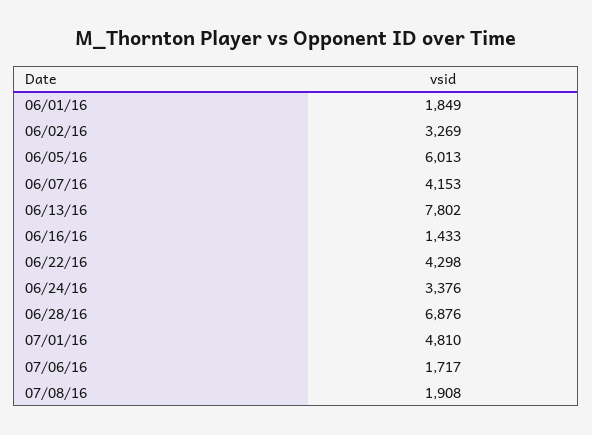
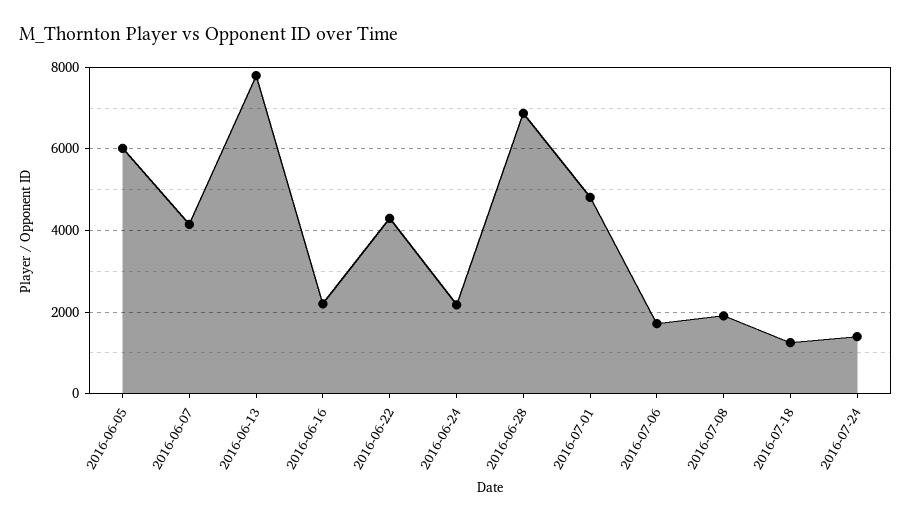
06/01/16: 1849 -> none
06/02/16: 3269 -> none
06/16/16: 1433 -> 2200
06/24/16: 3376 -> 2200
2016-07-18: none -> 1200
2016-07-24: none -> 1400

